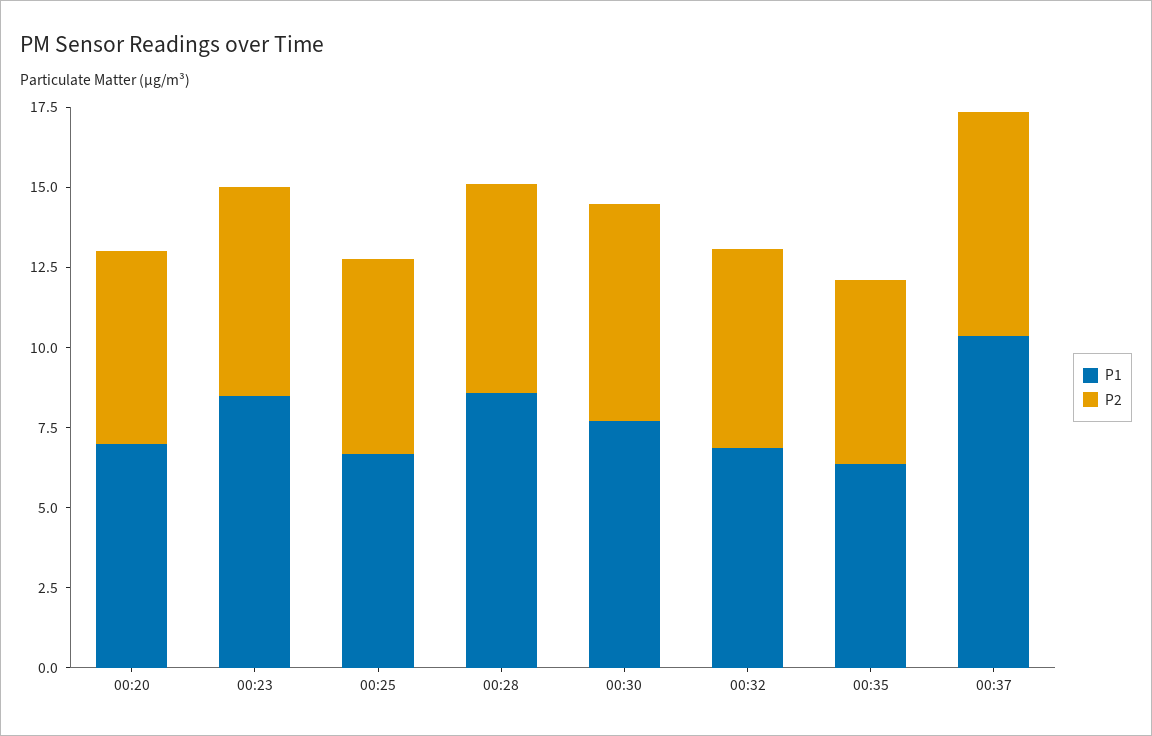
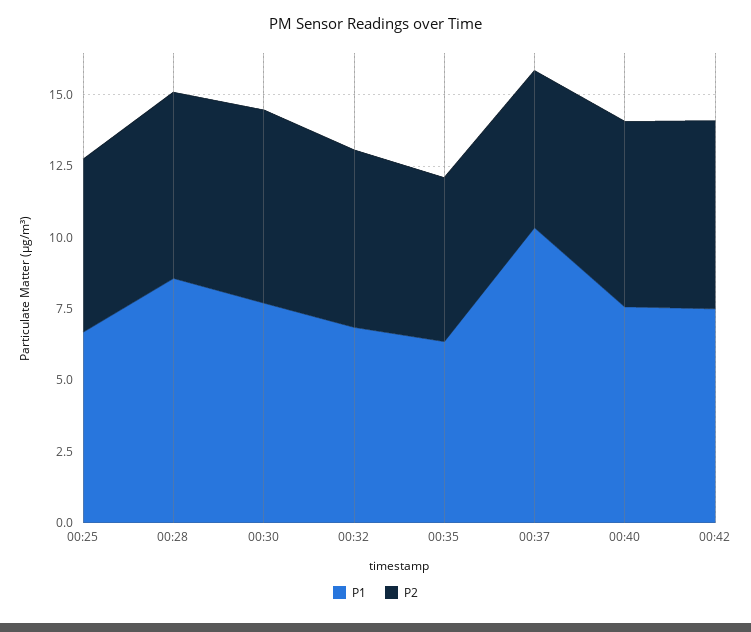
P1, 00:20: 7 -> none
P2, 00:20: 6 -> none
P1, 00:23: 8.5 -> none
P2, 00:23: 6.5 -> none
P2, 00:37: 7 -> 5.5
P1, 00:40: none -> 7.5
P2, 00:40: none -> 6.5
P1, 00:42: none -> 7.5
P2, 00:42: none -> 6.5

